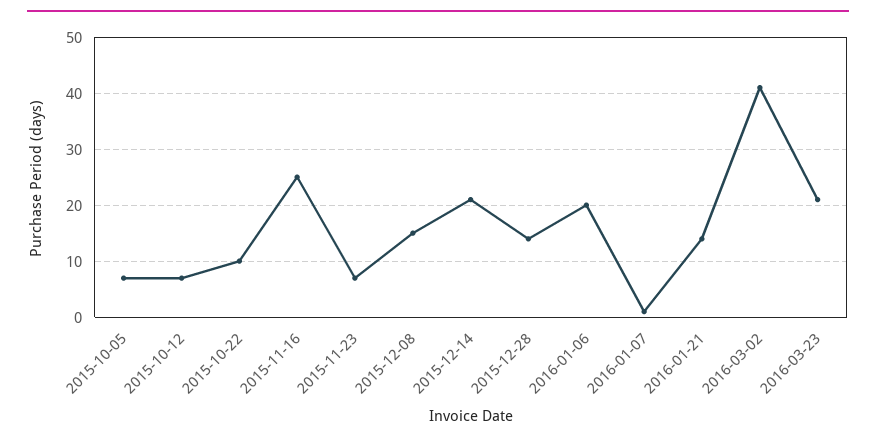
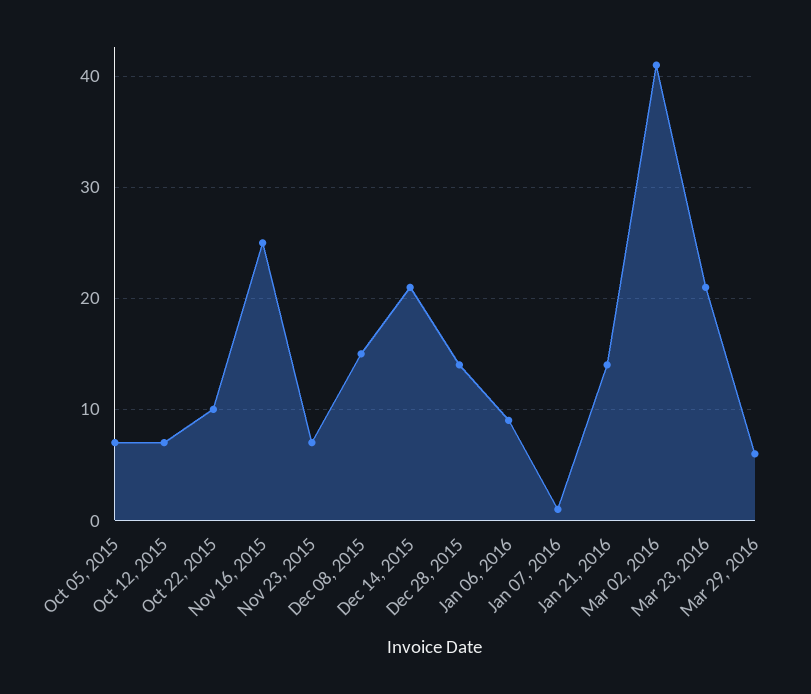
2016-01-06: 20 -> 9
Mar 29, 2016: none -> 6

